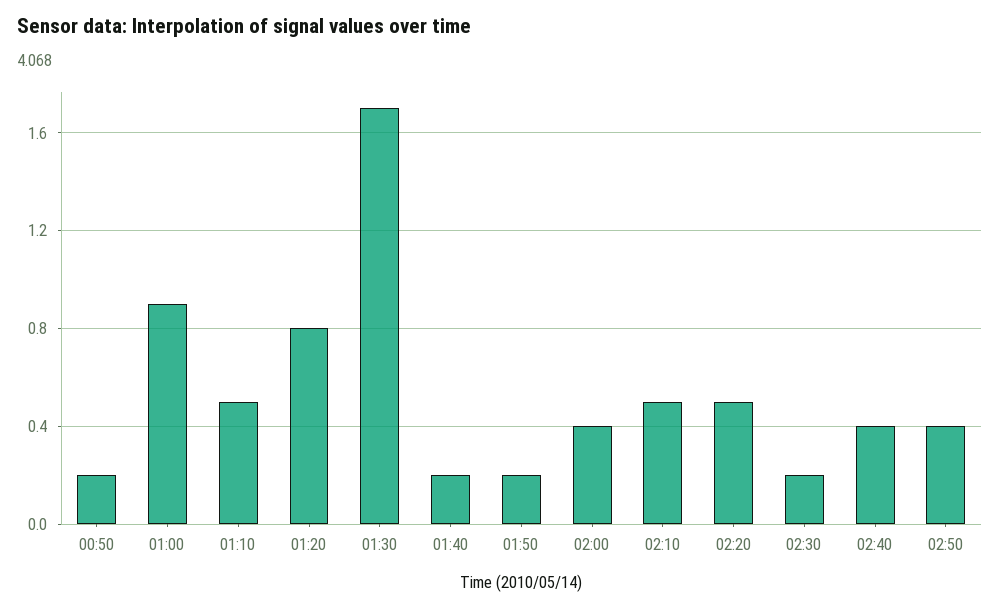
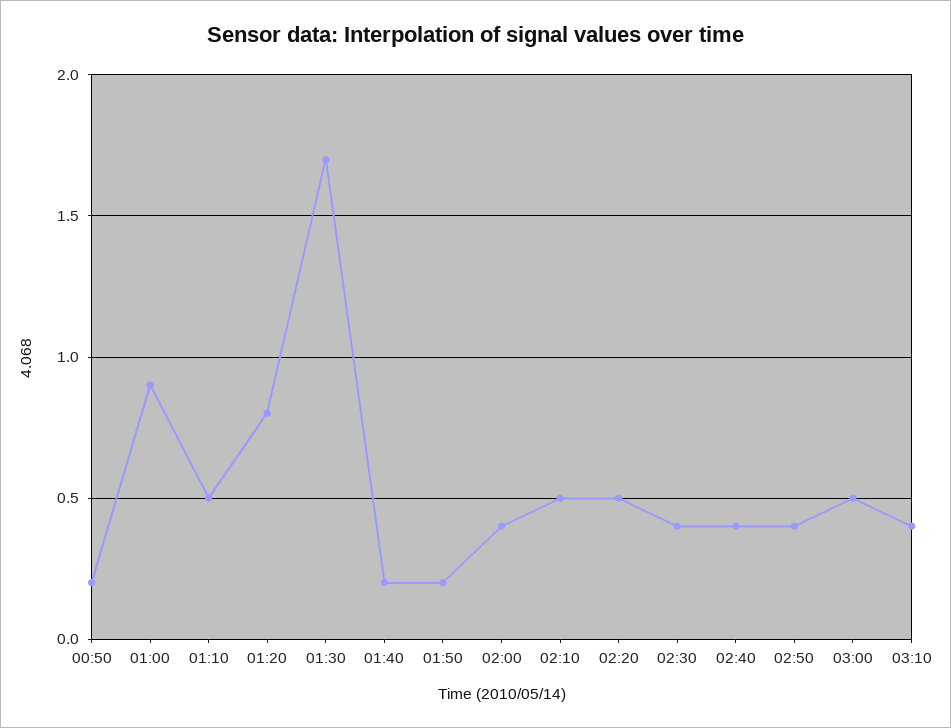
02:30: 0.2 -> 0.4
03:00: none -> 0.5
03:10: none -> 0.4

